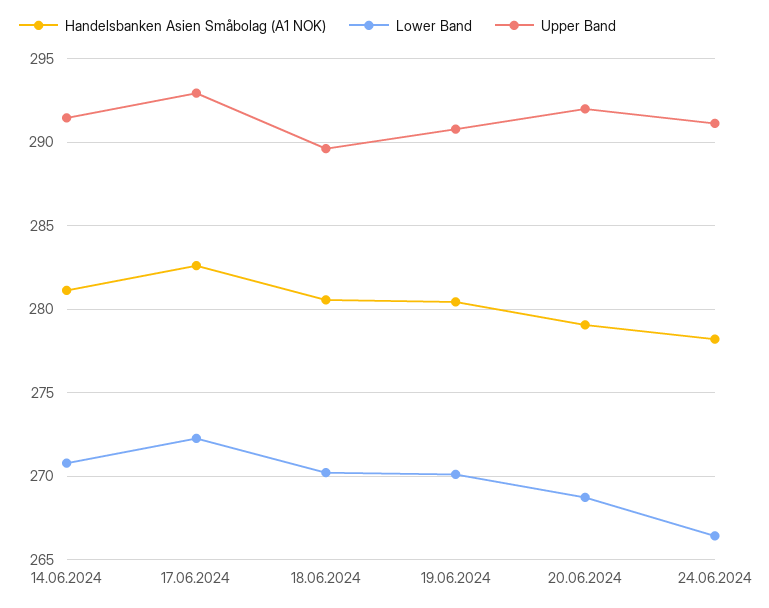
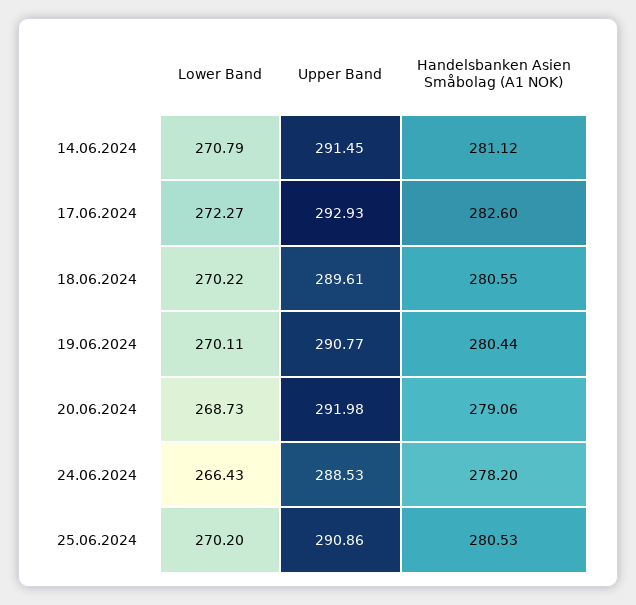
Upper Band, 24.06.2024: 291 -> 288.53
Lower Band, 25.06.2024: none -> 270.2
Upper Band, 25.06.2024: none -> 290.86
Handelsbanken Asien Småbolag (A1 NOK), 25.06.2024: none -> 280.53

